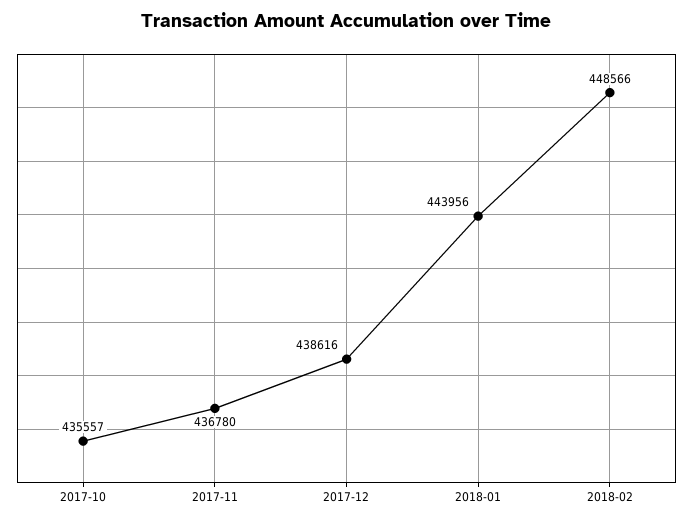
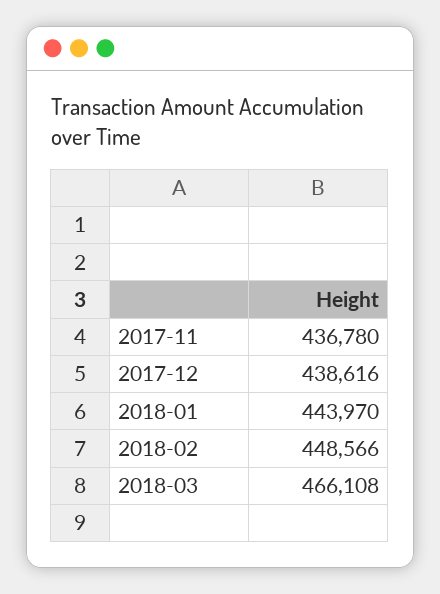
2017-10: 435557 -> none
2018-01: 443956 -> 443970
2018-03: none -> 466108

